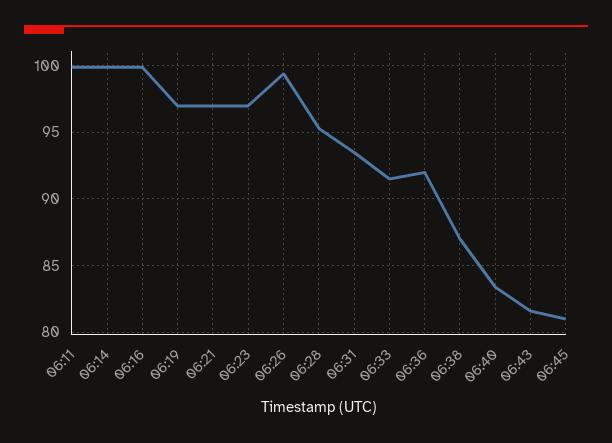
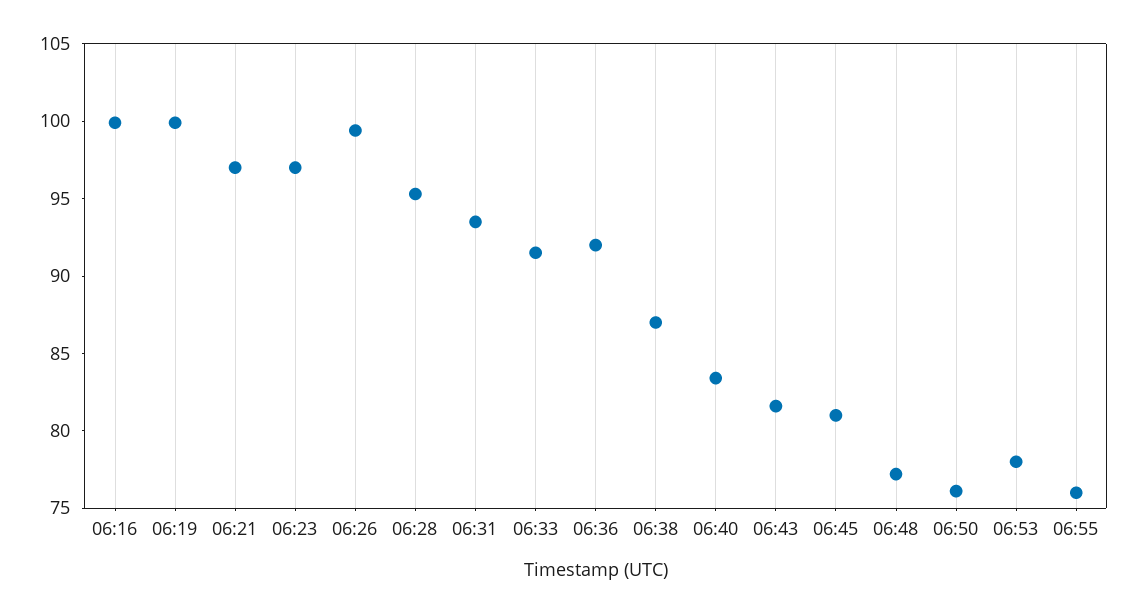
06:11: 100 -> none
06:14: 100 -> none
06:19: 97 -> 100
06:48: none -> 77
06:50: none -> 76
06:53: none -> 78
06:55: none -> 76

